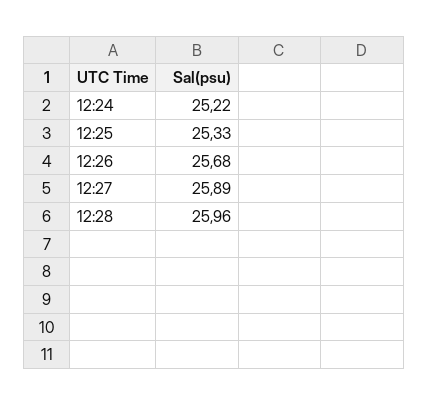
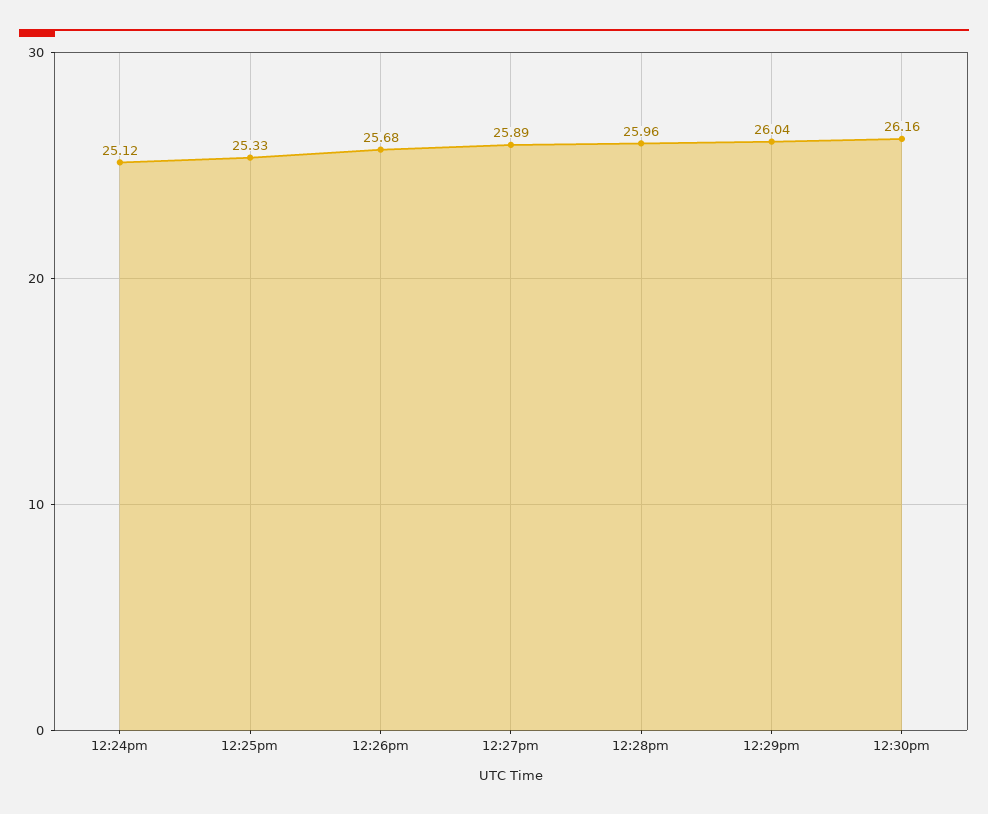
12:24: 25.22 -> 25.12
12:29pm: none -> 26.04
12:30pm: none -> 26.16

